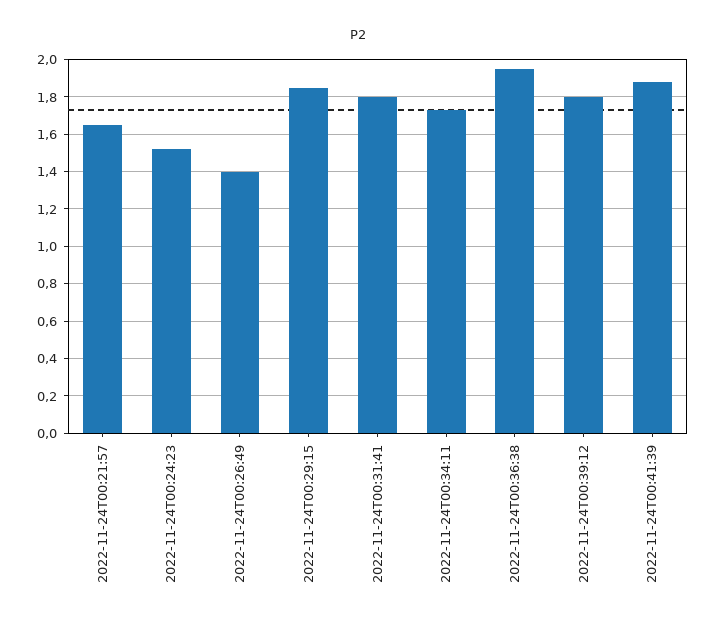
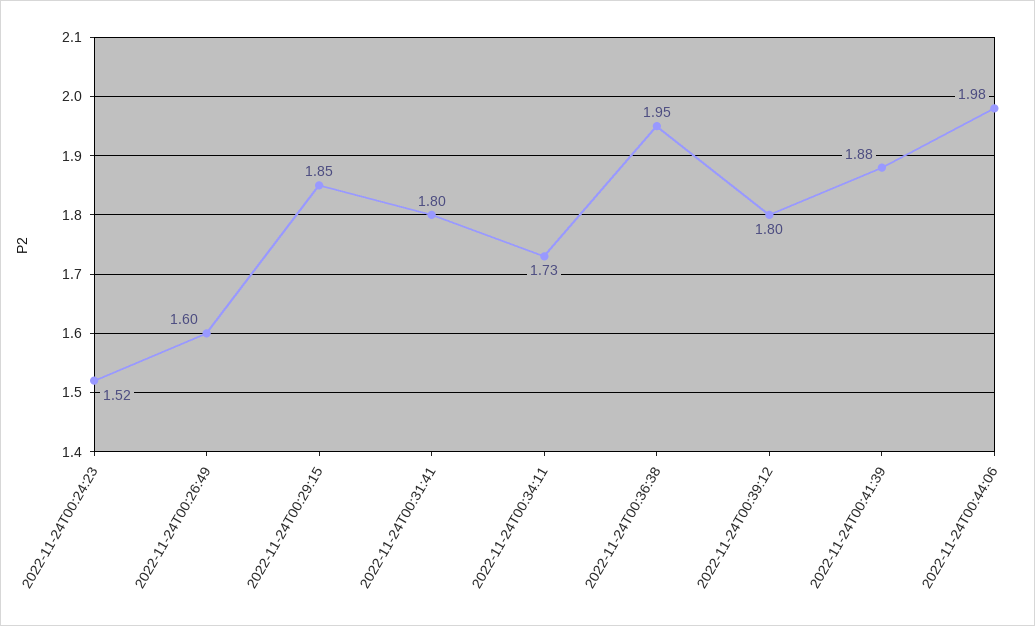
2022-11-24T00:21:57: 1.65 -> none
2022-11-24T00:26:49: 1.4 -> 1.6
2022-11-24T00:44:06: none -> 1.98

